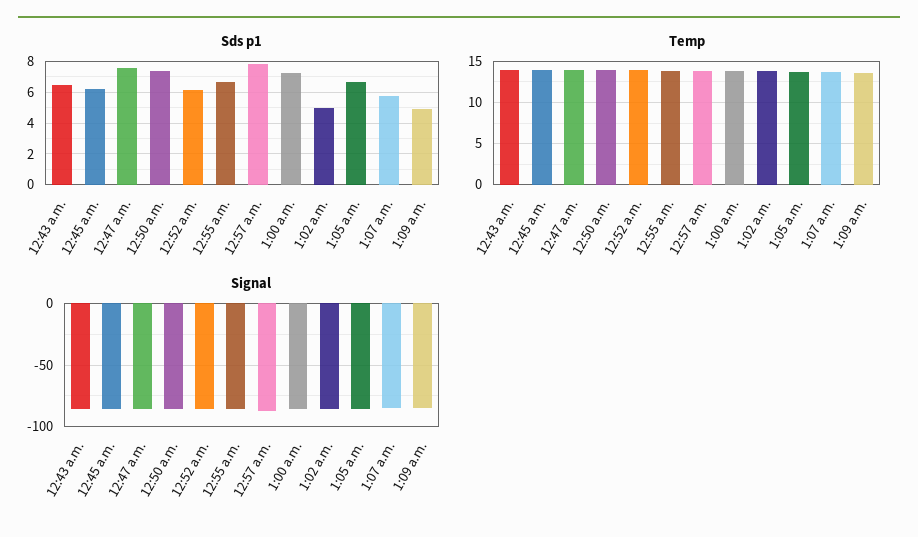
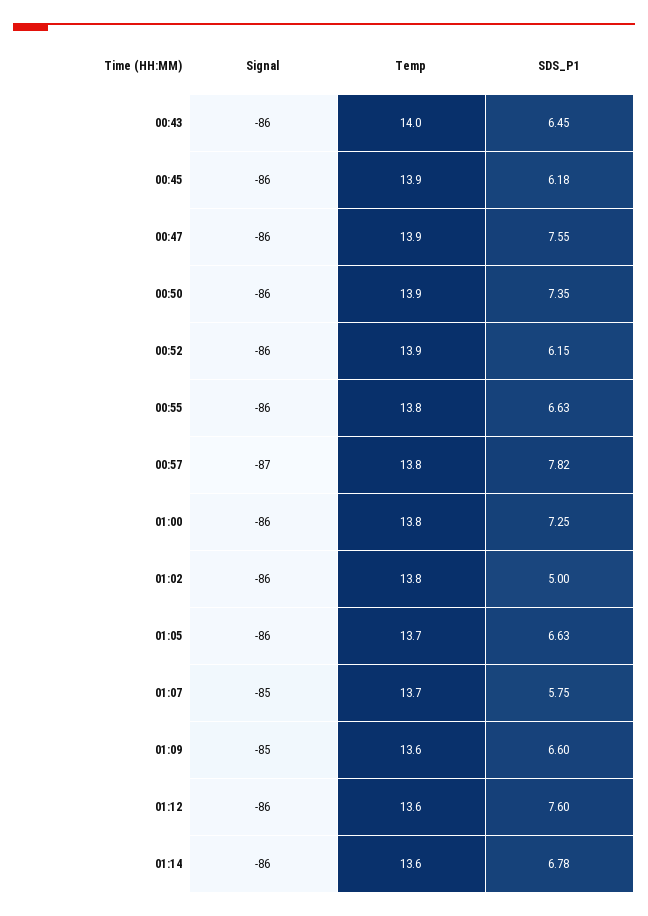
Sds p1, 1:09 a.m.: 5 -> 6.6
Signal, 01:12: none -> -86
Temp, 01:12: none -> 13.6
Sds p1, 01:12: none -> 7.6
Signal, 01:14: none -> -86
Temp, 01:14: none -> 13.6
Sds p1, 01:14: none -> 6.78

